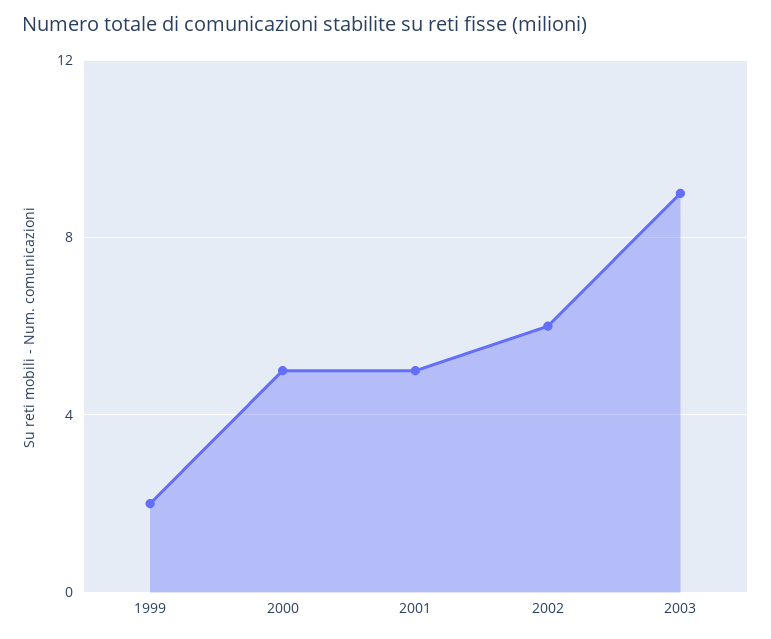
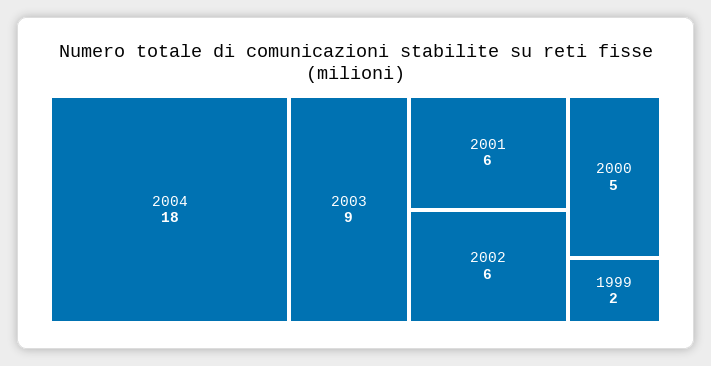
2001: 5 -> 6
2004: none -> 18

